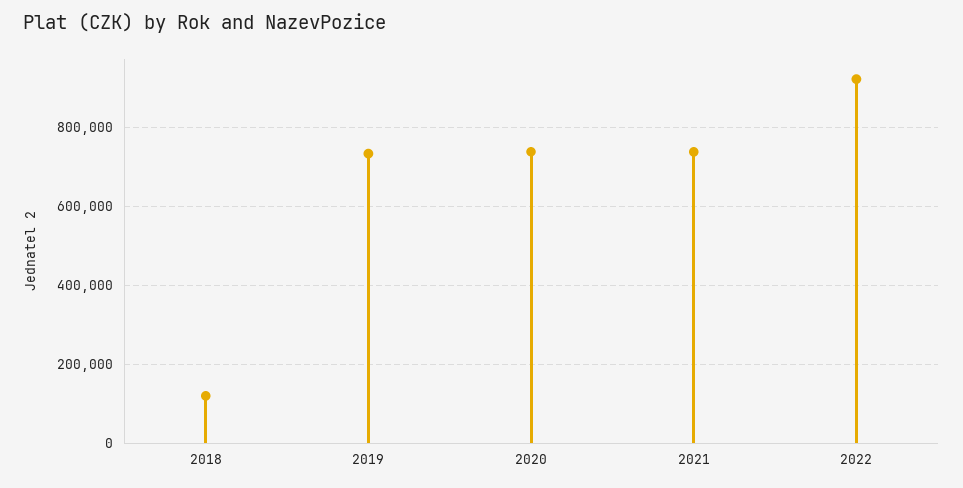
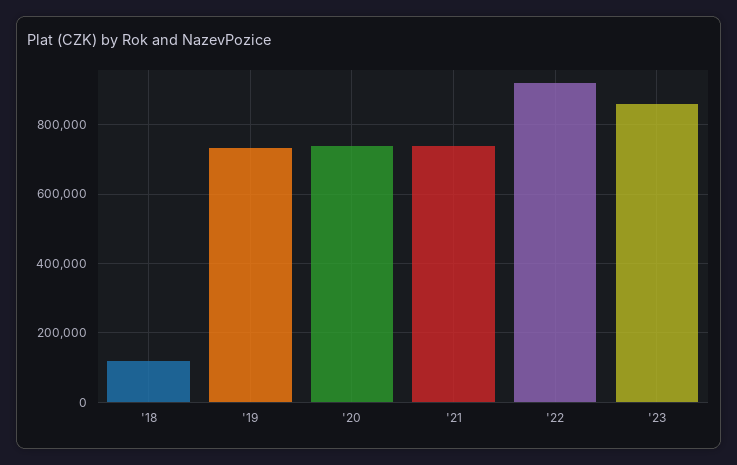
'23: none -> 860000

